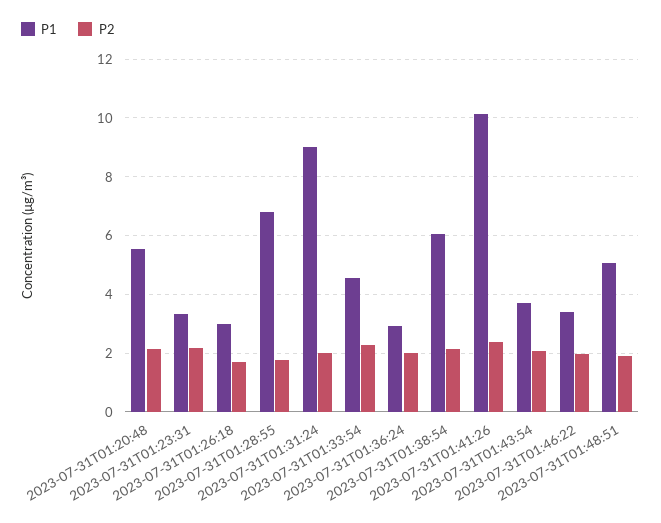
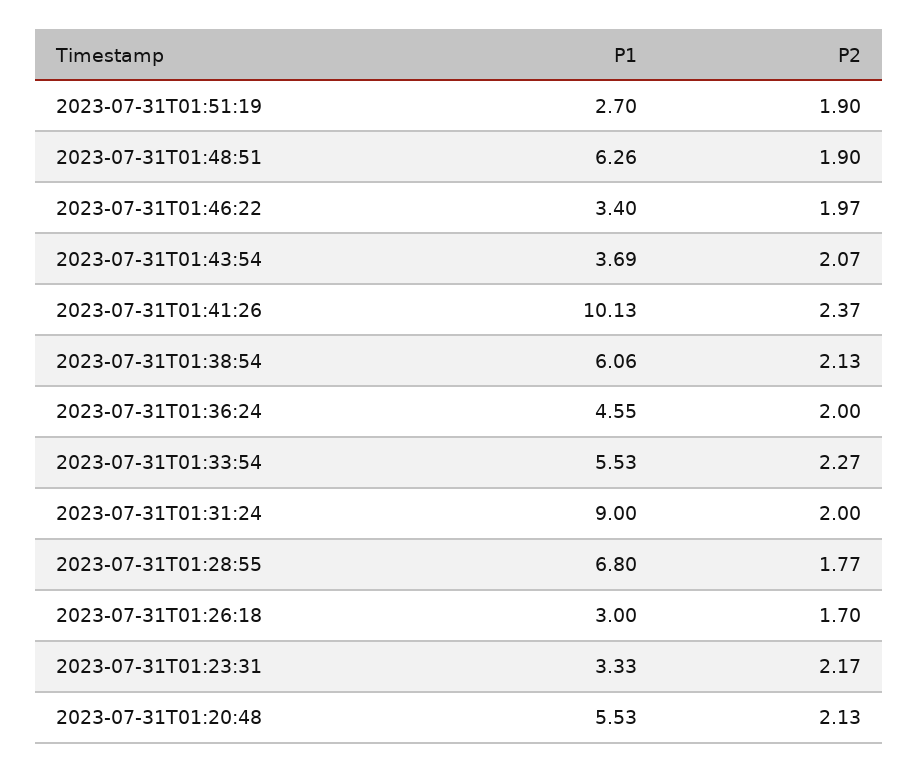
P1, 2023-07-31T01:33:54: 4.5 -> 5.53
P1, 2023-07-31T01:36:24: 3 -> 4.55
P1, 2023-07-31T01:48:51: 5 -> 6.26
P1, 2023-07-31T01:51:19: none -> 2.7
P2, 2023-07-31T01:51:19: none -> 1.9

